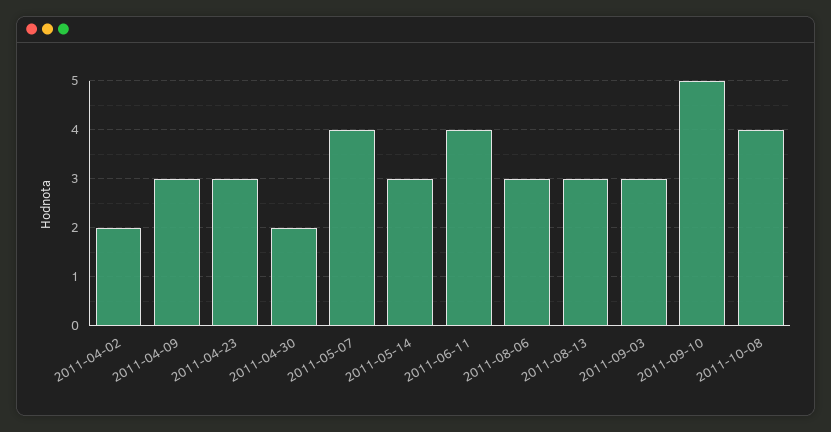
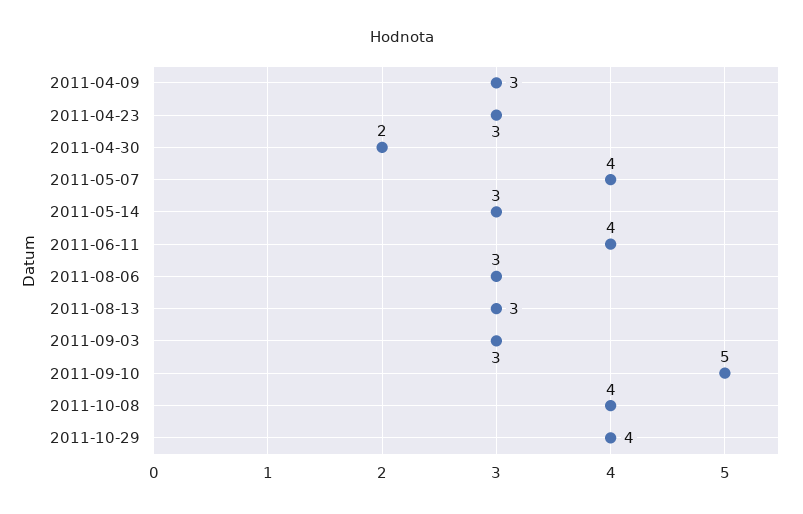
2011-04-02: 2 -> none
2011-10-29: none -> 4

